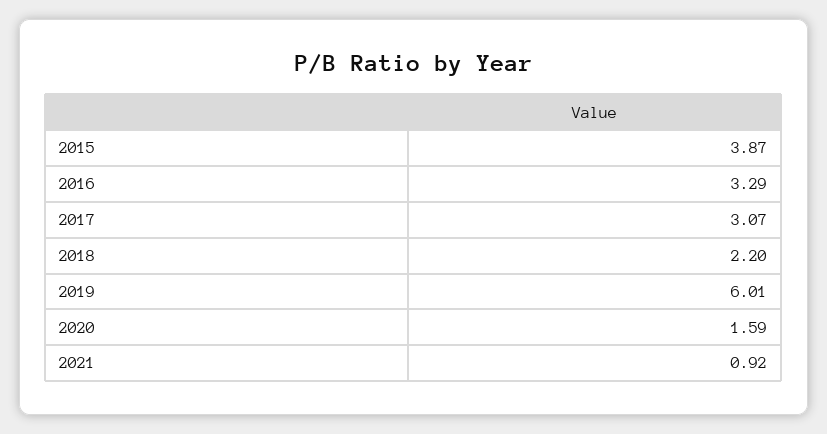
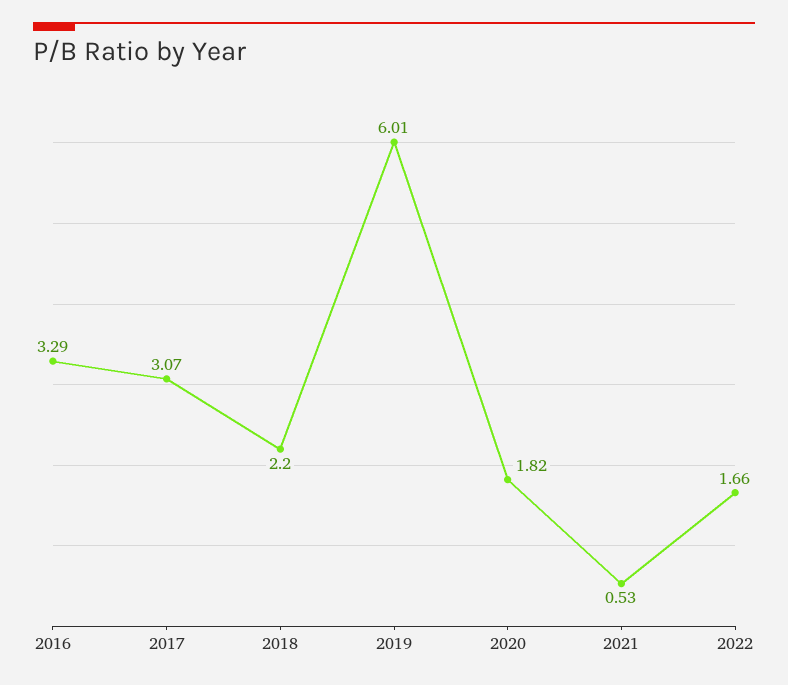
2015: 3.87 -> none
2020: 1.59 -> 1.82
2021: 0.92 -> 0.53
2022: none -> 1.66

